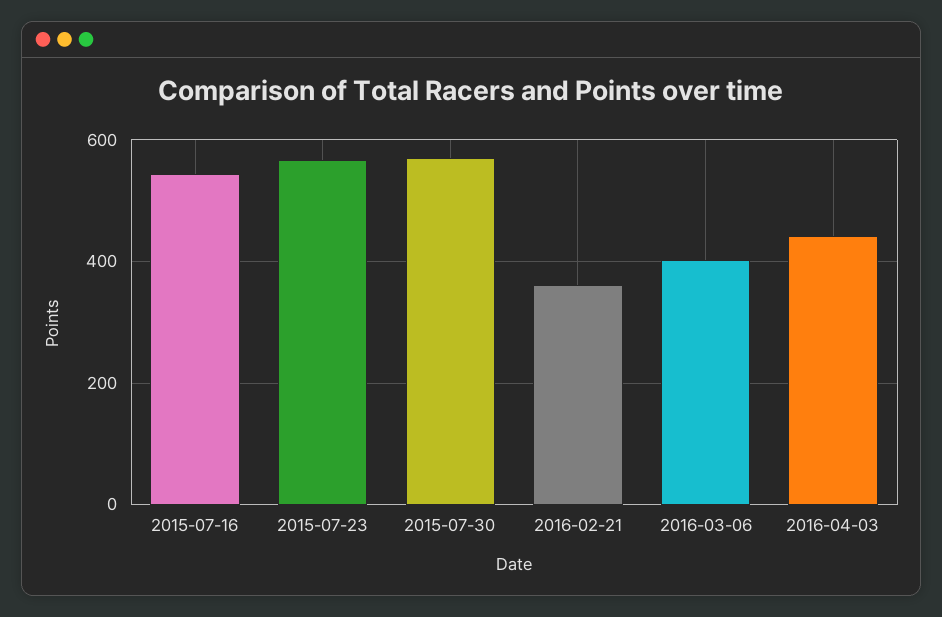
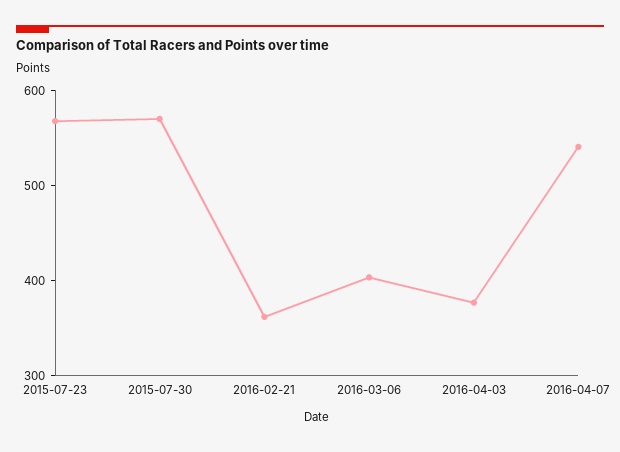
2015-07-16: 540 -> none
2016-04-03: 440 -> 380
2016-04-07: none -> 540

